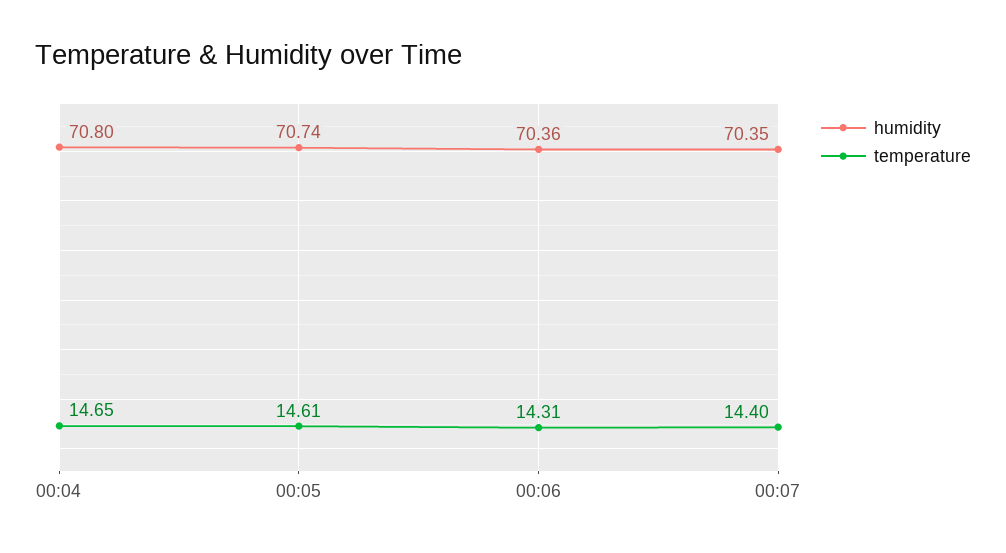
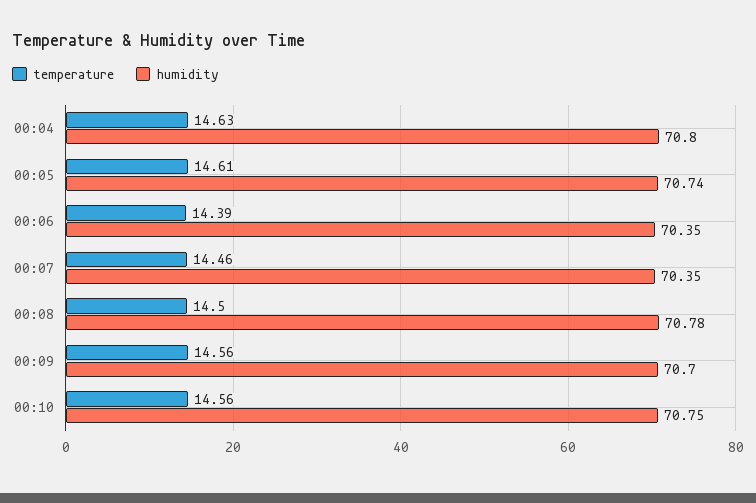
temperature, 00:04: 14.65 -> 14.63
humidity, 00:06: 70.36 -> 70.35
temperature, 00:06: 14.31 -> 14.39
temperature, 00:07: 14.4 -> 14.46
temperature, 00:08: none -> 14.5
humidity, 00:08: none -> 70.78
temperature, 00:09: none -> 14.56
humidity, 00:09: none -> 70.7
temperature, 00:10: none -> 14.56
humidity, 00:10: none -> 70.75

